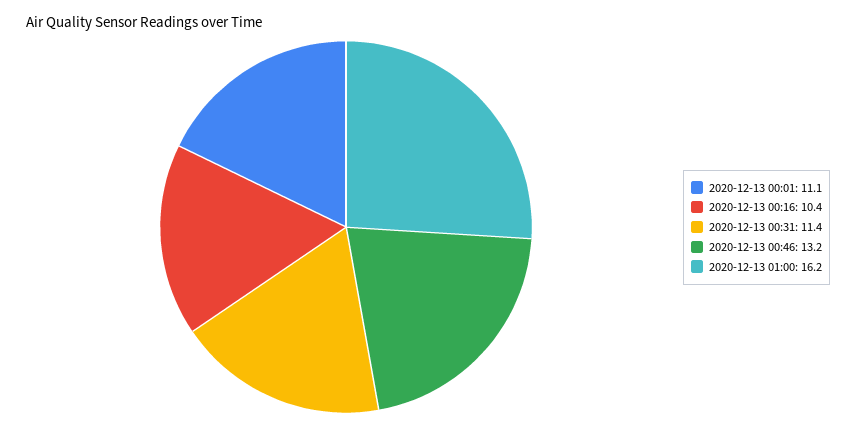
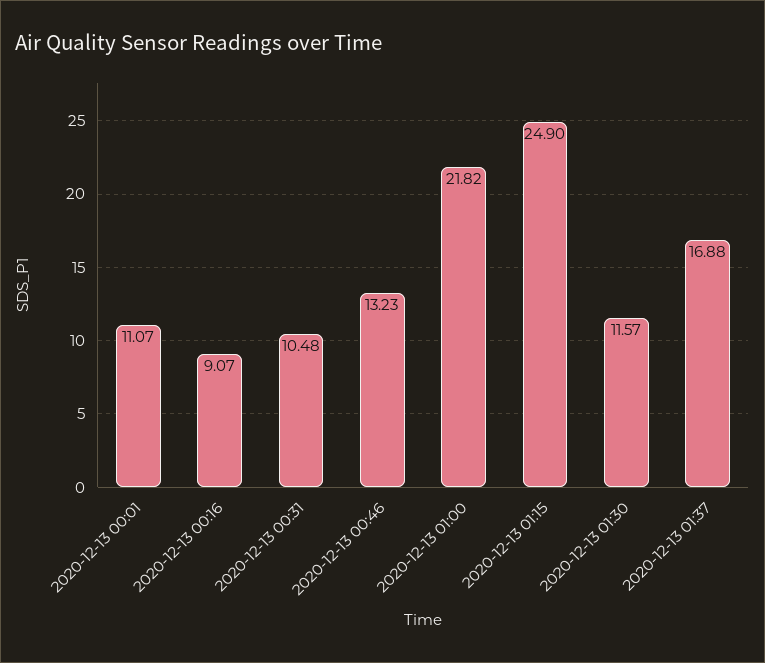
2020-12-13 00:16: 10.4 -> 9.07
2020-12-13 00:31: 11.4 -> 10.48
2020-12-13 01:00: 16.2 -> 21.82
2020-12-13 01:15: none -> 24.9
2020-12-13 01:30: none -> 11.57
2020-12-13 01:37: none -> 16.88

